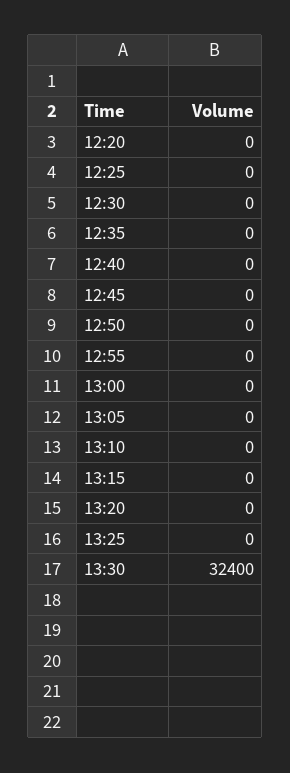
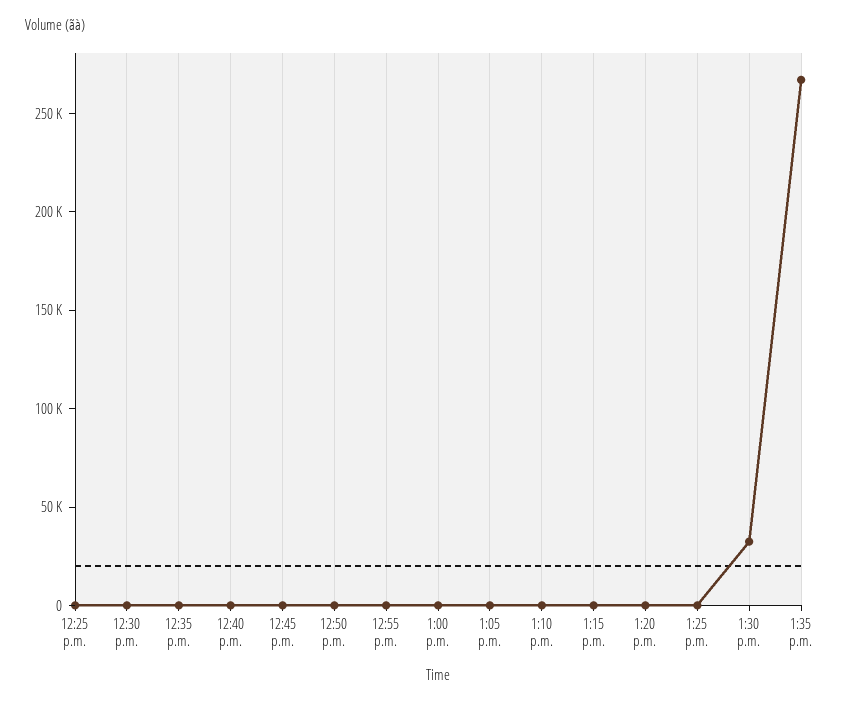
12:20: 0 -> none
1:35 p.m.: none -> 270000

